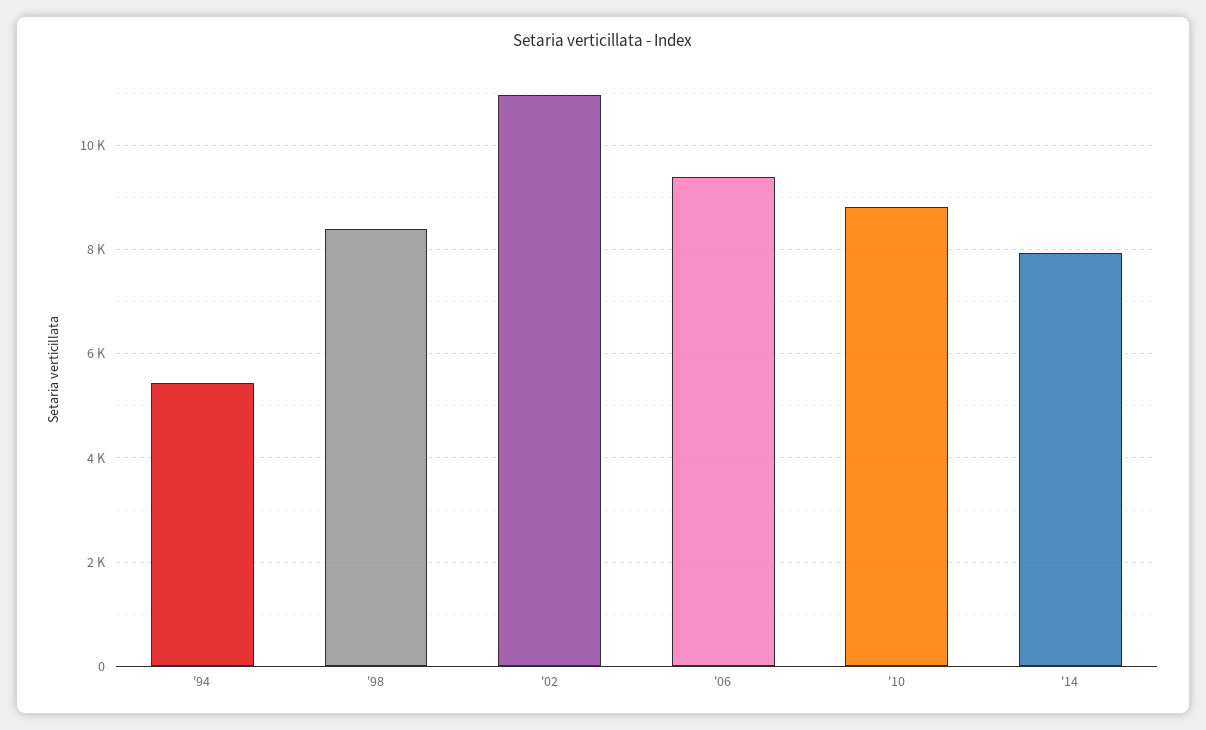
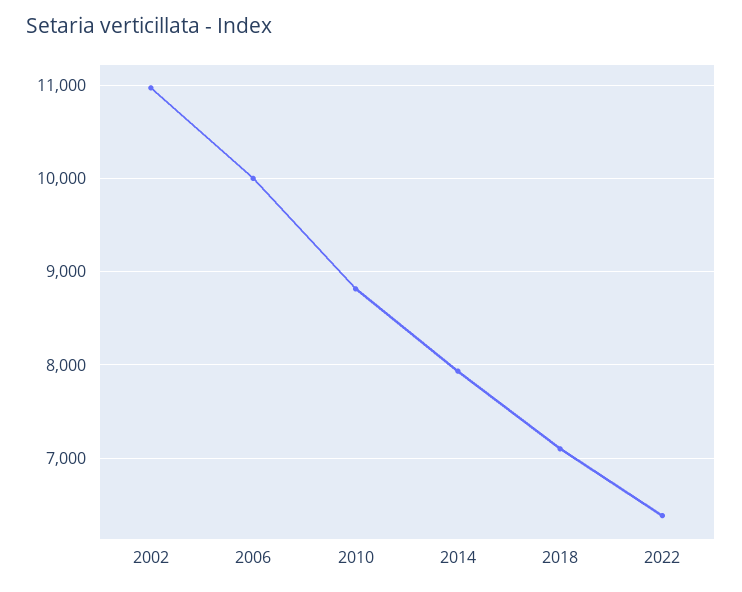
'94: 5400 -> none
'98: 8400 -> none
'06: 9400 -> 10000
2018: none -> 7100
2022: none -> 6400

